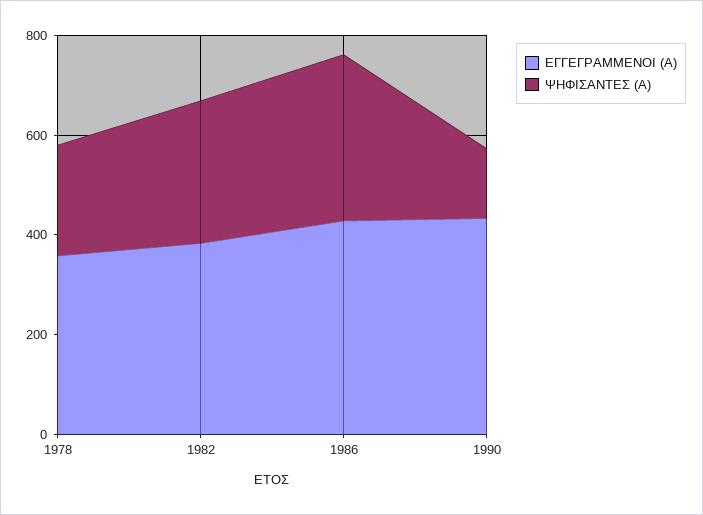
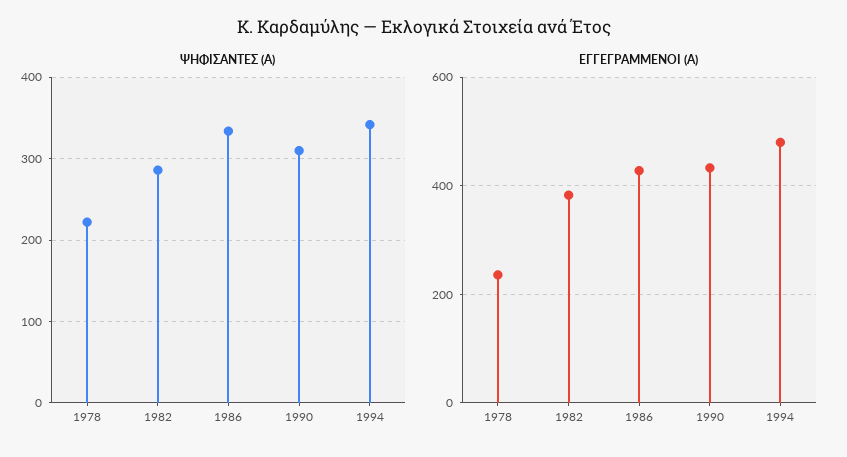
ΕΓΓΕΓΡΑΜΜΕΝΟΙ (Α), 1978: 350 -> 240
ΨΗΦΙΣΑΝΤΕΣ (Α), 1990: 150 -> 310
ΨΗΦΙΣΑΝΤΕΣ (Α), 1994: none -> 340
ΕΓΓΕΓΡΑΜΜΕΝΟΙ (Α), 1994: none -> 480

